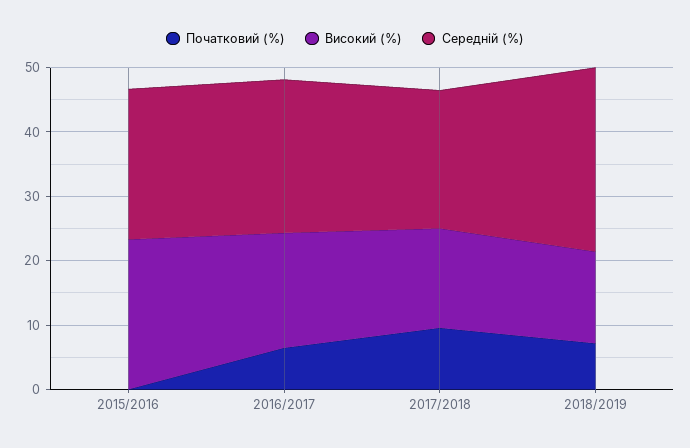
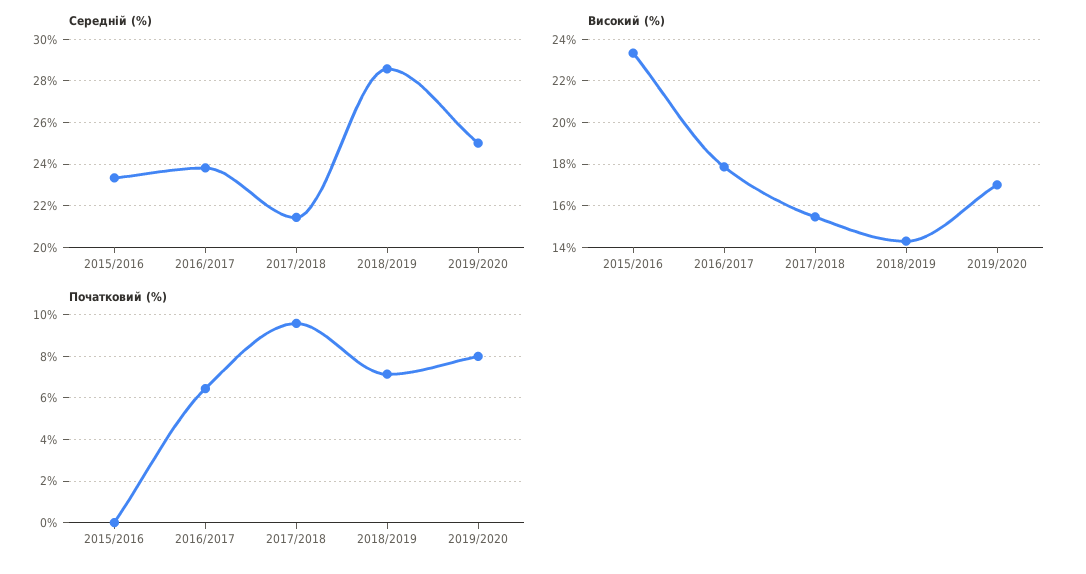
Середній (%), 2019/2020: none -> 25
Високий (%), 2019/2020: none -> 17
Початковий (%), 2019/2020: none -> 8

